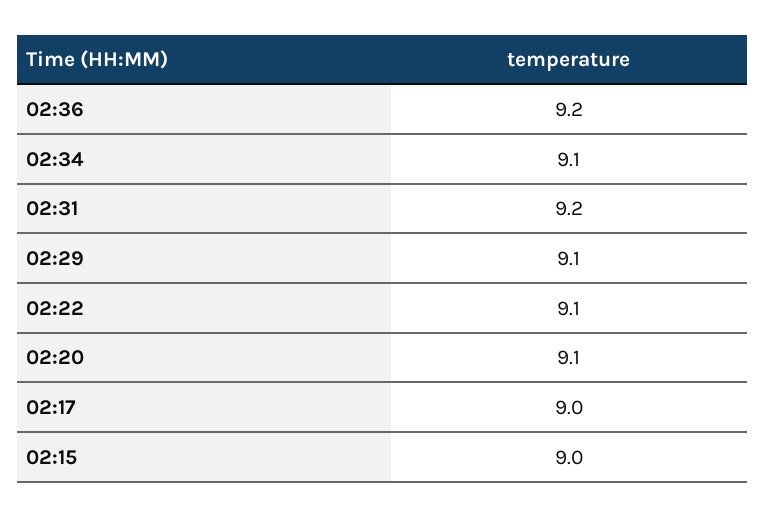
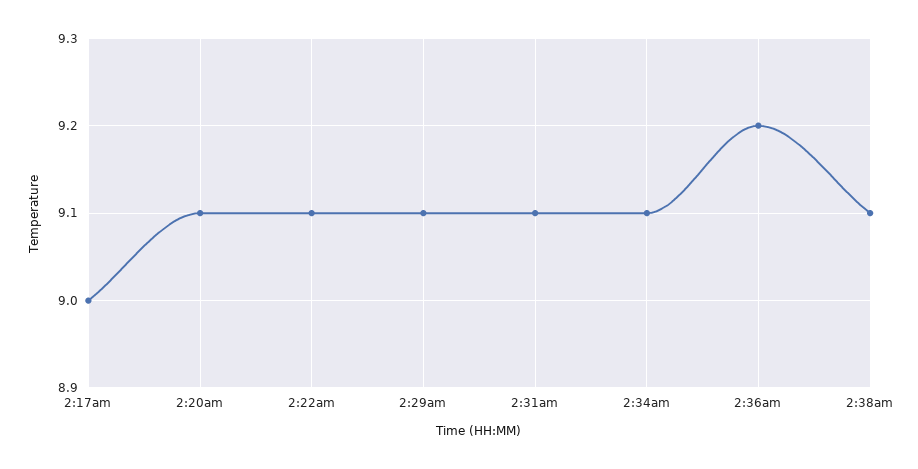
02:31: 9.2 -> 9.1
02:15: 9 -> none
2:38am: none -> 9.1

